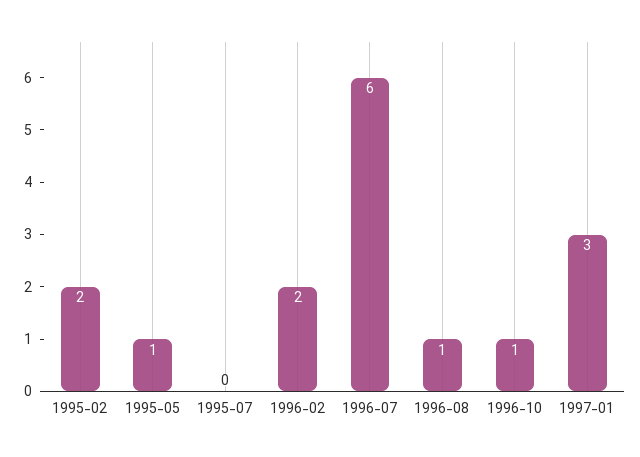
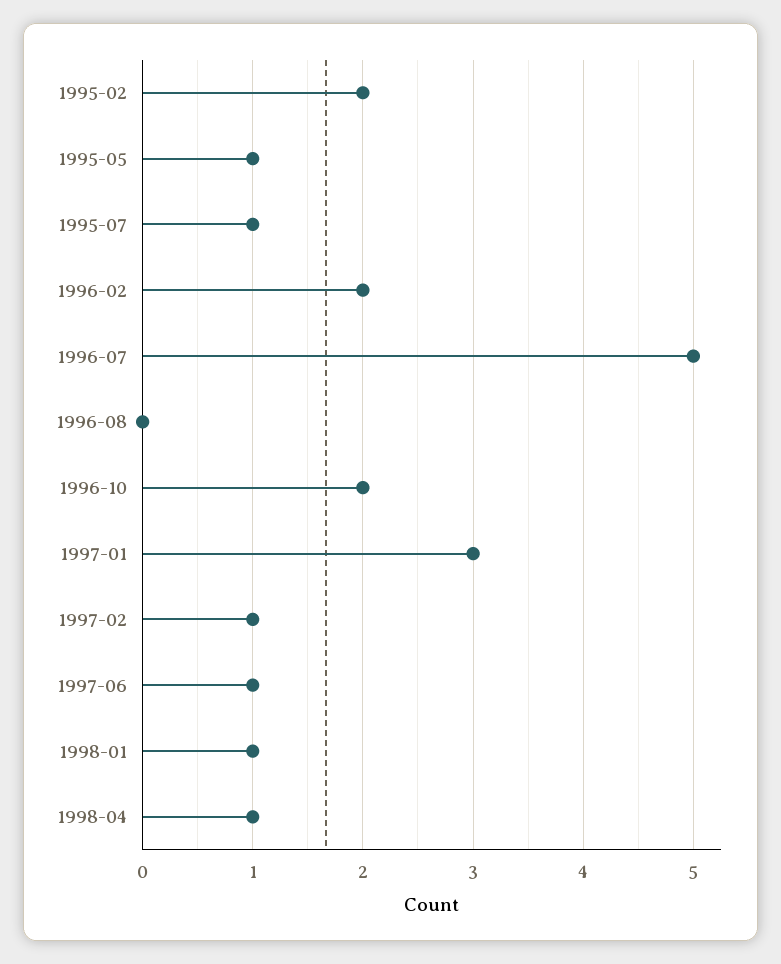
1995-07: 0 -> 1
1996-07: 6 -> 5
1996-08: 1 -> 0
1996-10: 1 -> 2
1997-02: none -> 1
1997-06: none -> 1
1998-01: none -> 1
1998-04: none -> 1

